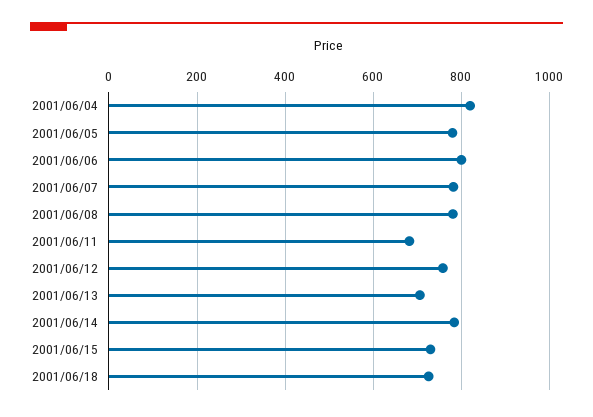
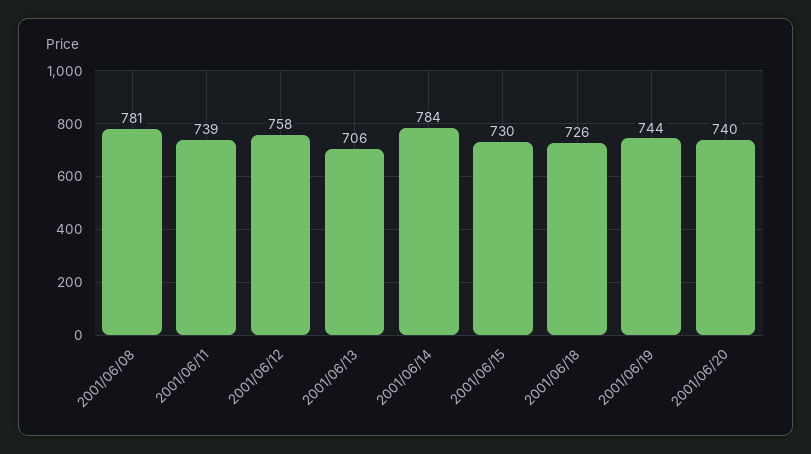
2001/06/04: 820 -> none
2001/06/05: 780 -> none
2001/06/06: 800 -> none
2001/06/07: 780 -> none
2001/06/11: 680 -> 739
2001/06/19: none -> 744
2001/06/20: none -> 740

